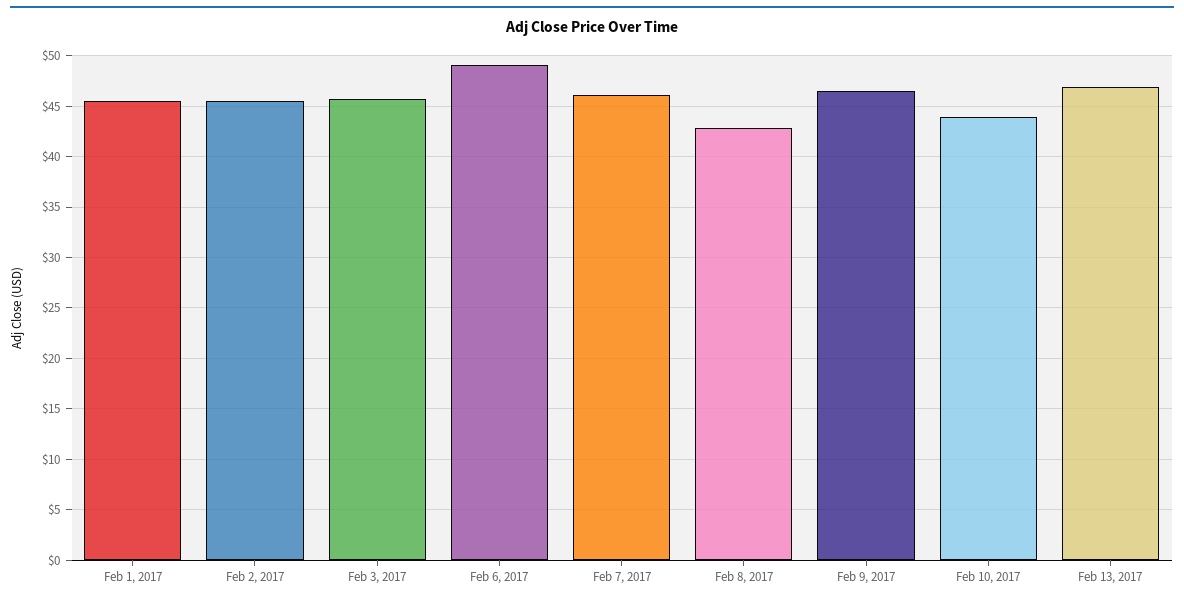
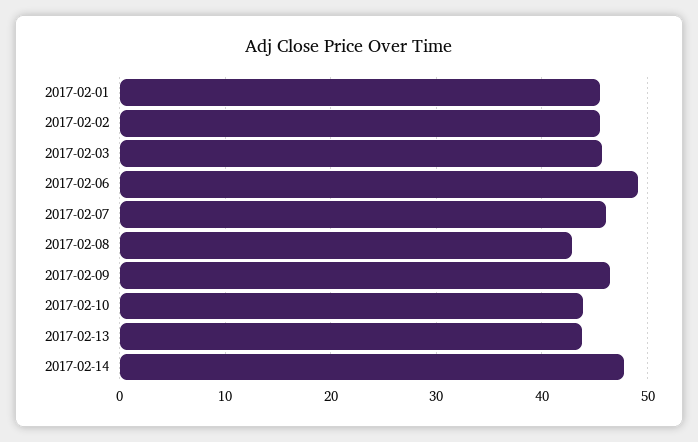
Feb 13, 2017: 47 -> 44
2017-02-14: none -> 48

